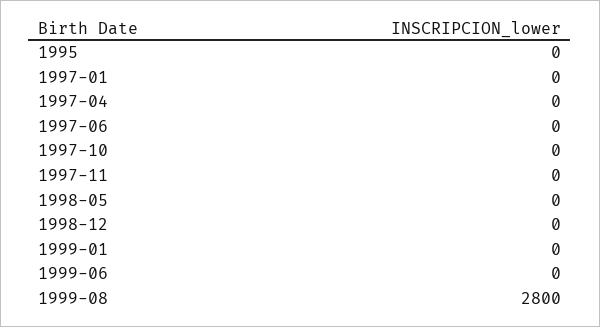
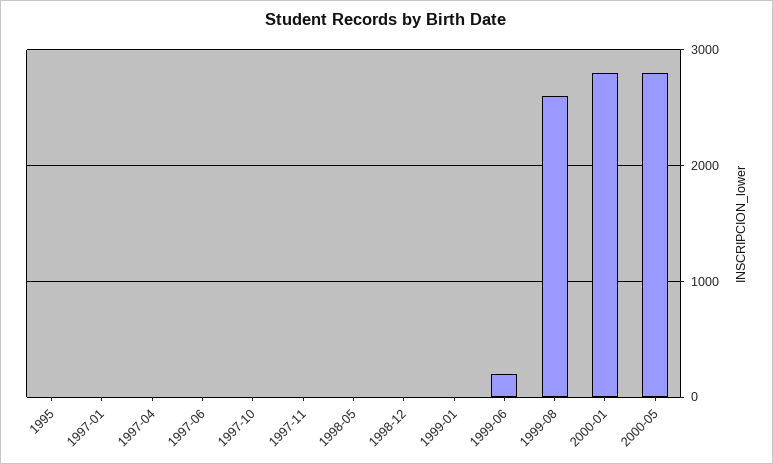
1999-06: 0 -> 200
1999-08: 2800 -> 2600
2000-01: none -> 2800
2000-05: none -> 2800

